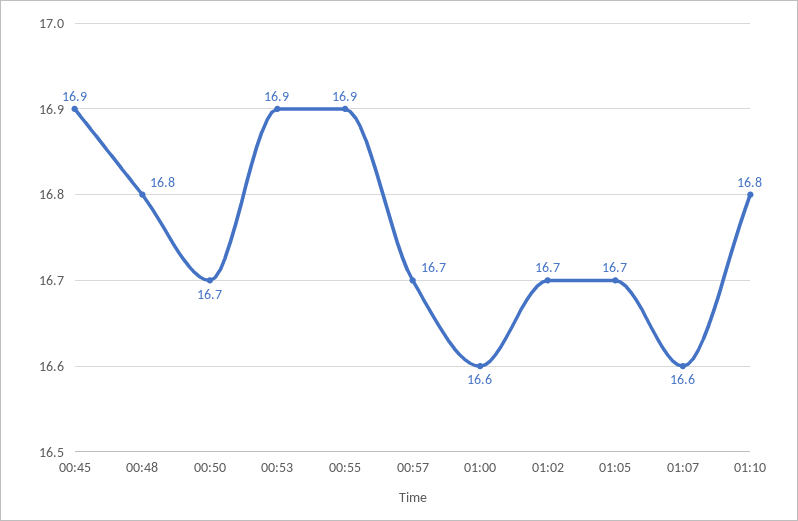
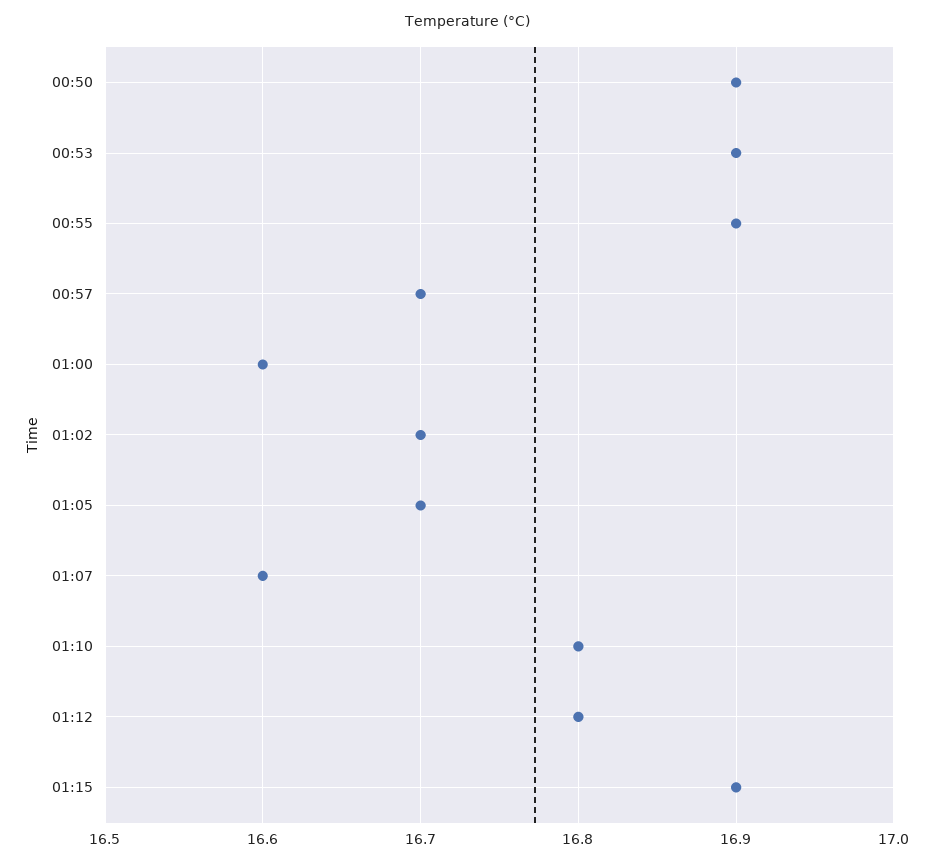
00:45: 16.9 -> none
00:48: 16.8 -> none
00:50: 16.7 -> 16.9
01:12: none -> 16.8
01:15: none -> 16.9

